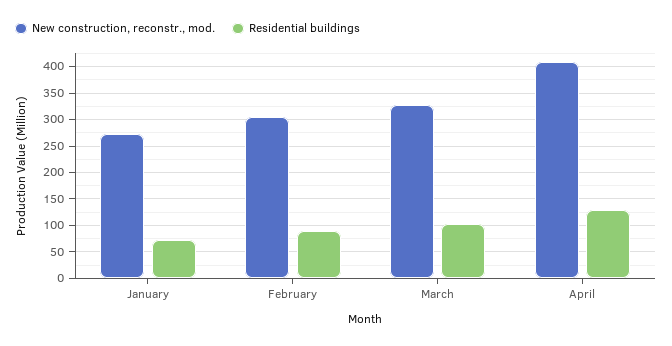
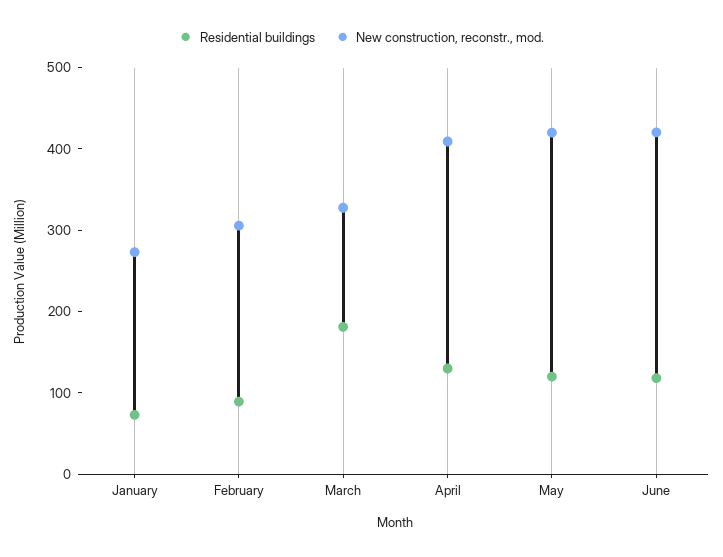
Residential buildings, March: 100 -> 180
Residential buildings, May: none -> 120
New construction, reconstr., mod., May: none -> 420
Residential buildings, June: none -> 120
New construction, reconstr., mod., June: none -> 420

